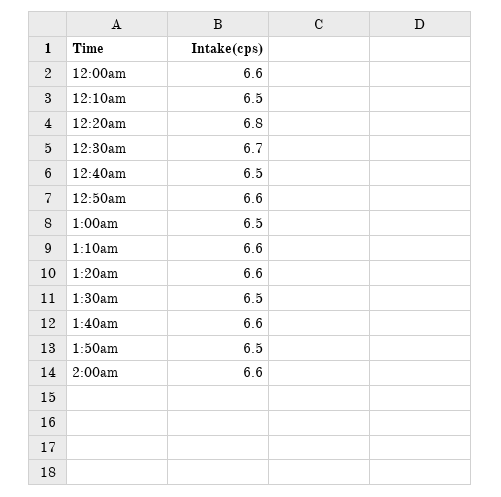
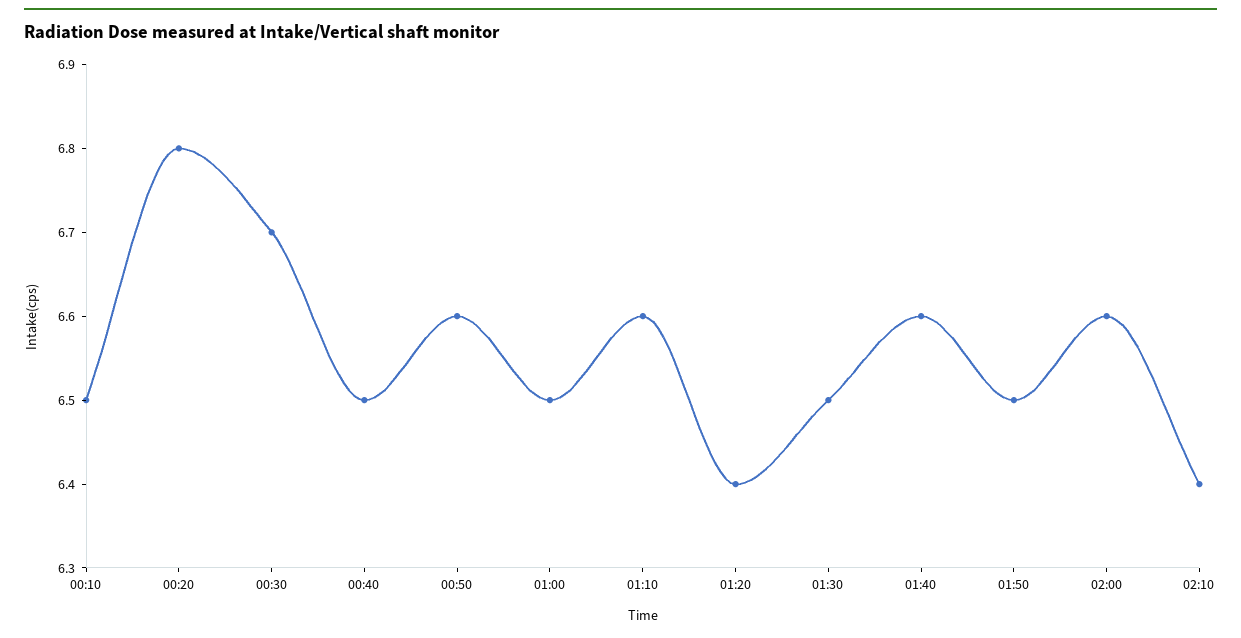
12:00am: 6.6 -> none
1:20am: 6.6 -> 6.4
02:10: none -> 6.4

